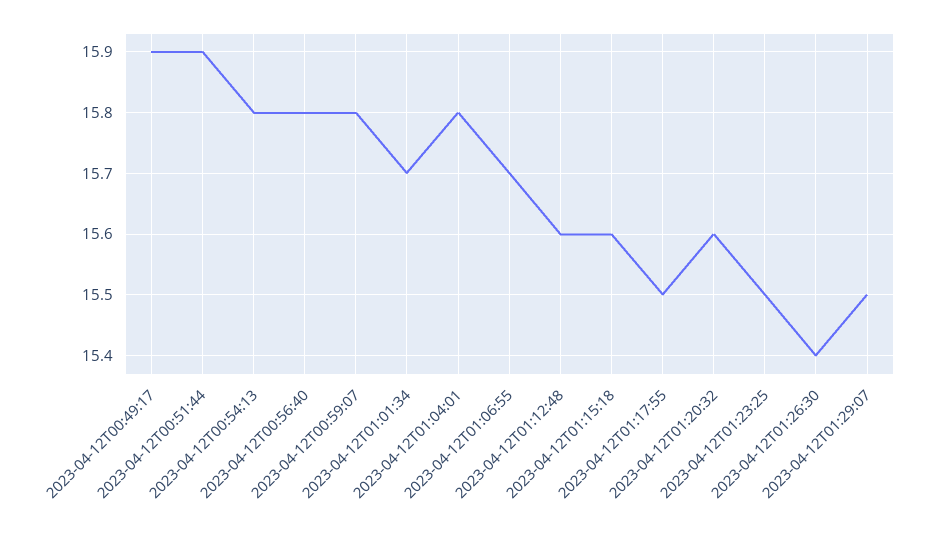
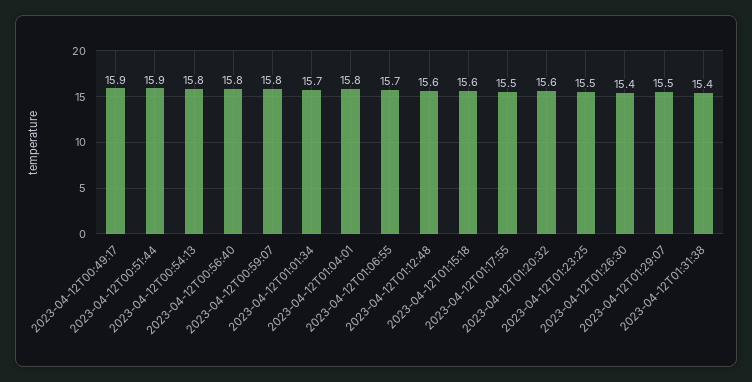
2023-04-12T01:31:38: none -> 15.4

